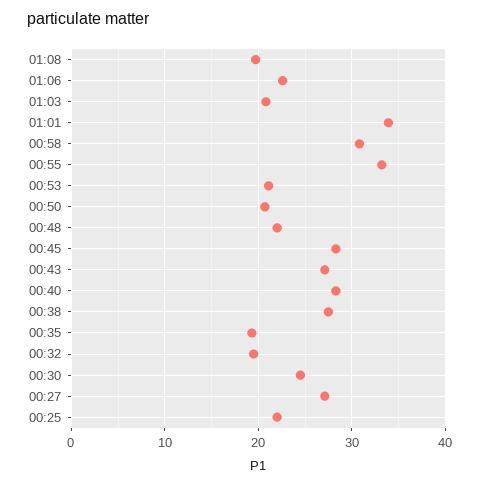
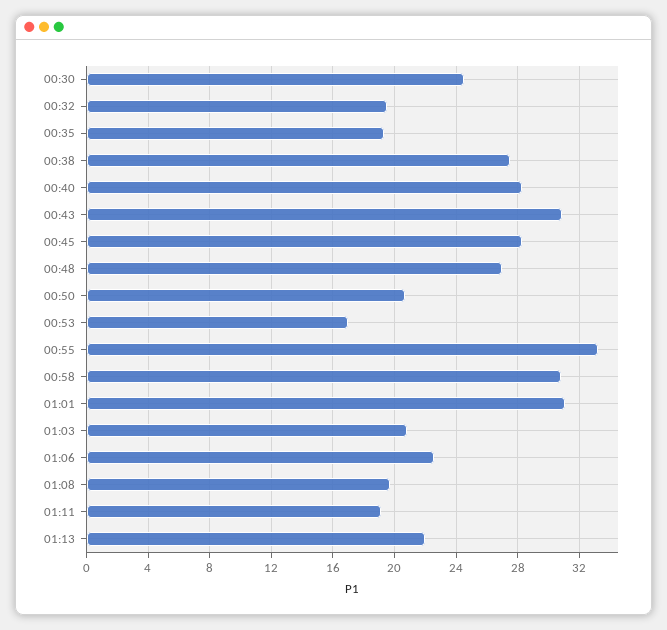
01:01: 34 -> 31
00:53: 21 -> 17
00:48: 22 -> 27
00:43: 27 -> 31
00:27: 27 -> none
00:25: 22 -> none
01:11: none -> 19
01:13: none -> 22

